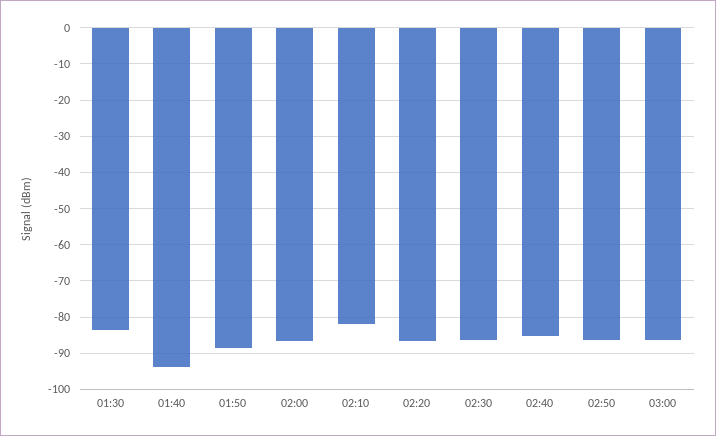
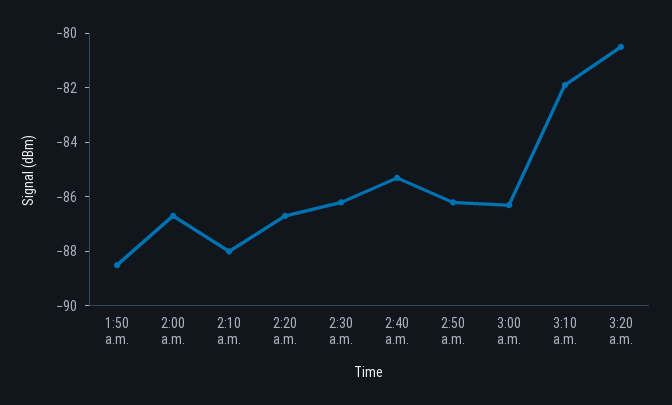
01:30: -84 -> none
01:40: -94 -> none
02:10: -82 -> -88
3:10 a.m.: none -> -82
3:20 a.m.: none -> -80.5

